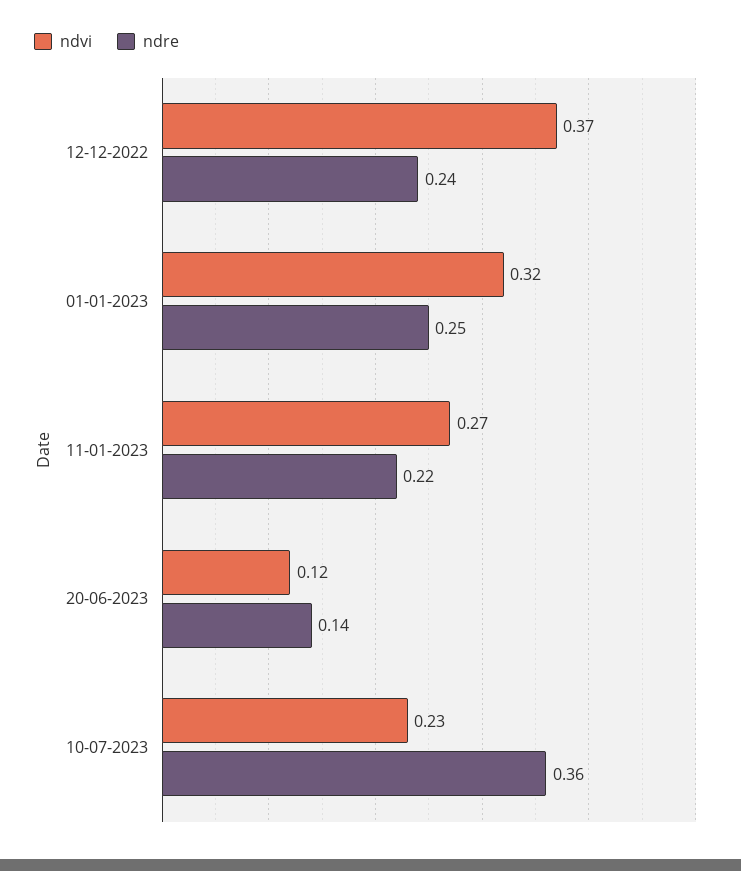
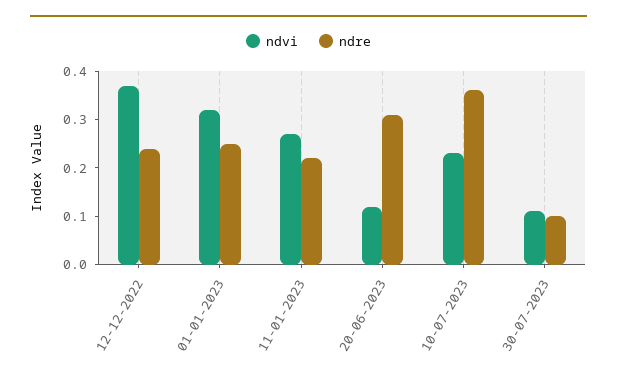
ndre, 20-06-2023: 0.14 -> 0.3
ndvi, 30-07-2023: none -> 0.1
ndre, 30-07-2023: none -> 0.1

